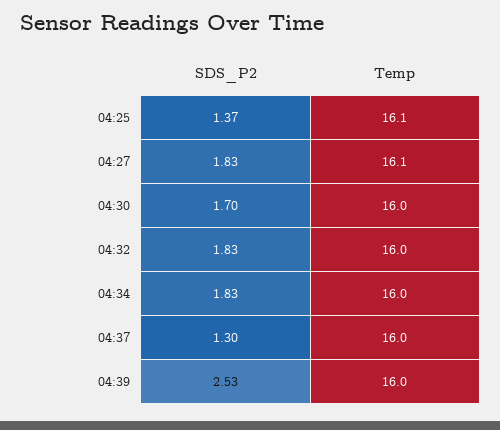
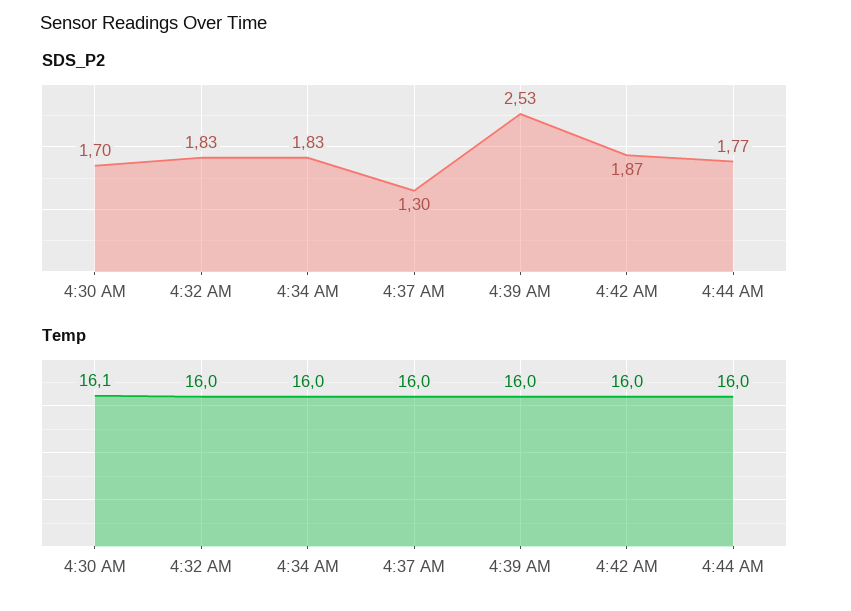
SDS_P2, 04:25: 1.37 -> none
Temp, 04:25: 16.1 -> none
SDS_P2, 04:27: 1.83 -> none
Temp, 04:27: 16.1 -> none
Temp, 04:30: 16 -> 16.1
SDS_P2, 4:42 AM: none -> 1.87
SDS_P2, 4:44 AM: none -> 1.77
Temp, 4:42 AM: none -> 16
Temp, 4:44 AM: none -> 16

